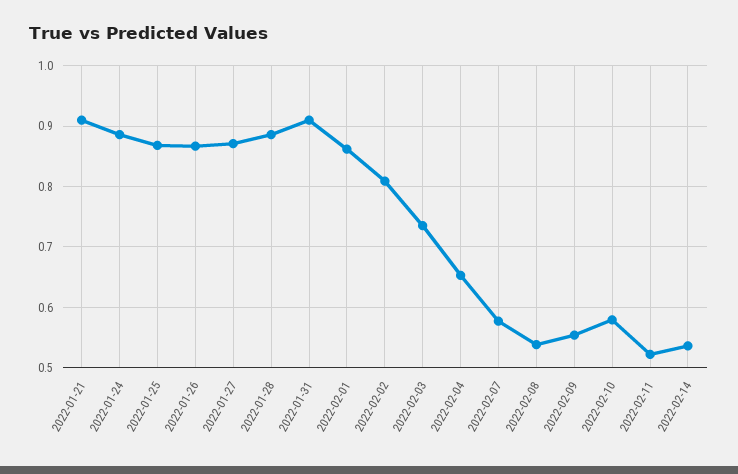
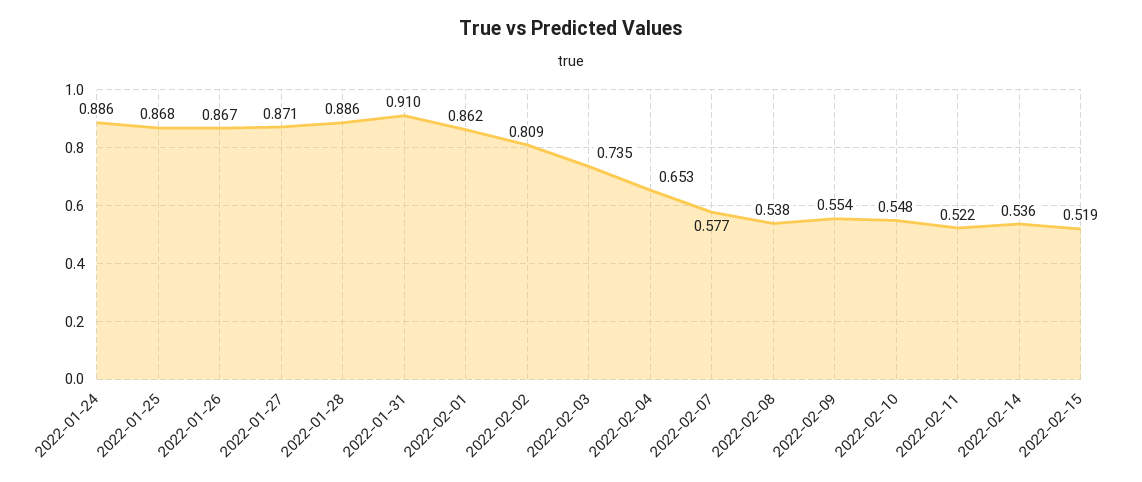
2022-01-21: 0.91 -> none
2022-02-10: 0.58 -> 0.548
2022-02-15: none -> 0.519

